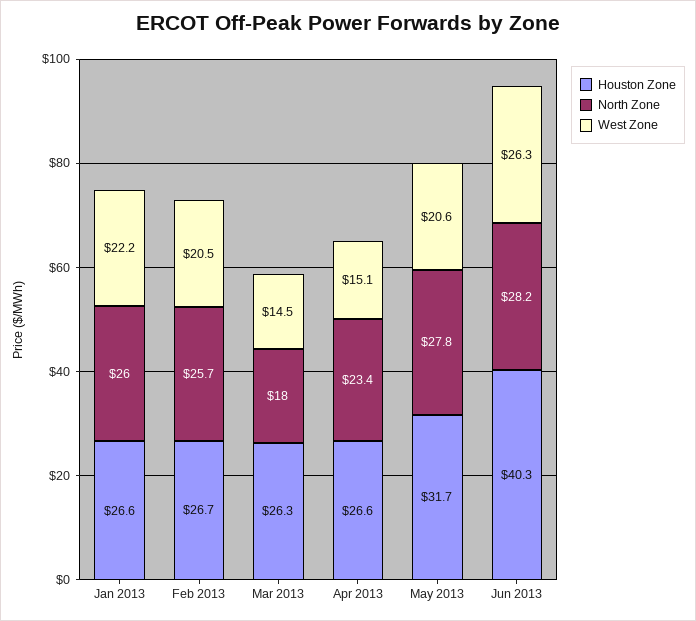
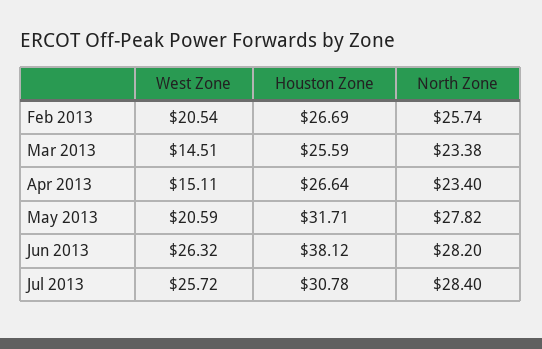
Houston Zone, Jan 2013: 26.6 -> none
North Zone, Jan 2013: 26 -> none
West Zone, Jan 2013: 22.2 -> none
Houston Zone, Mar 2013: 26.3 -> 25.59
North Zone, Mar 2013: 18 -> 23.38
Houston Zone, Jun 2013: 40.3 -> 38.12
West Zone, Jul 2013: none -> 25.72
Houston Zone, Jul 2013: none -> 30.78
North Zone, Jul 2013: none -> 28.4

